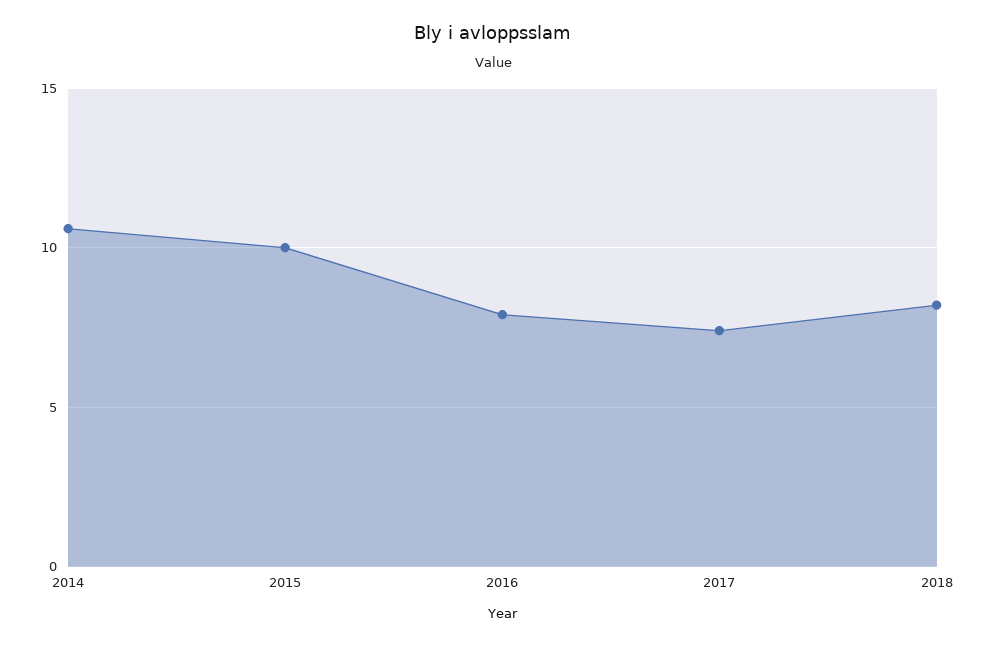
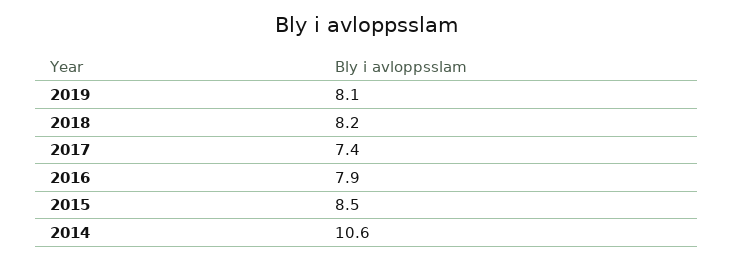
2015: 10 -> 8.5
2019: none -> 8.1

